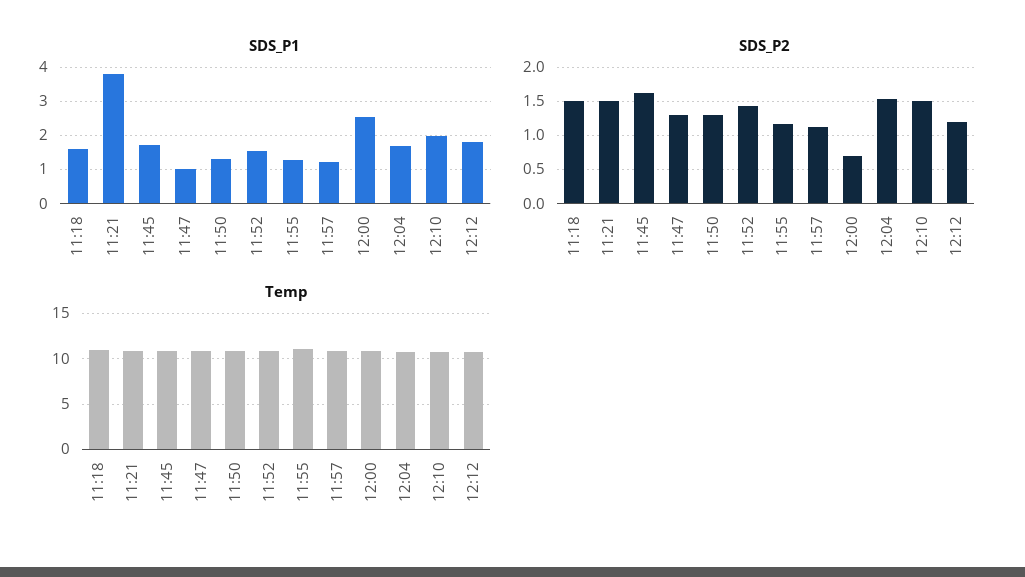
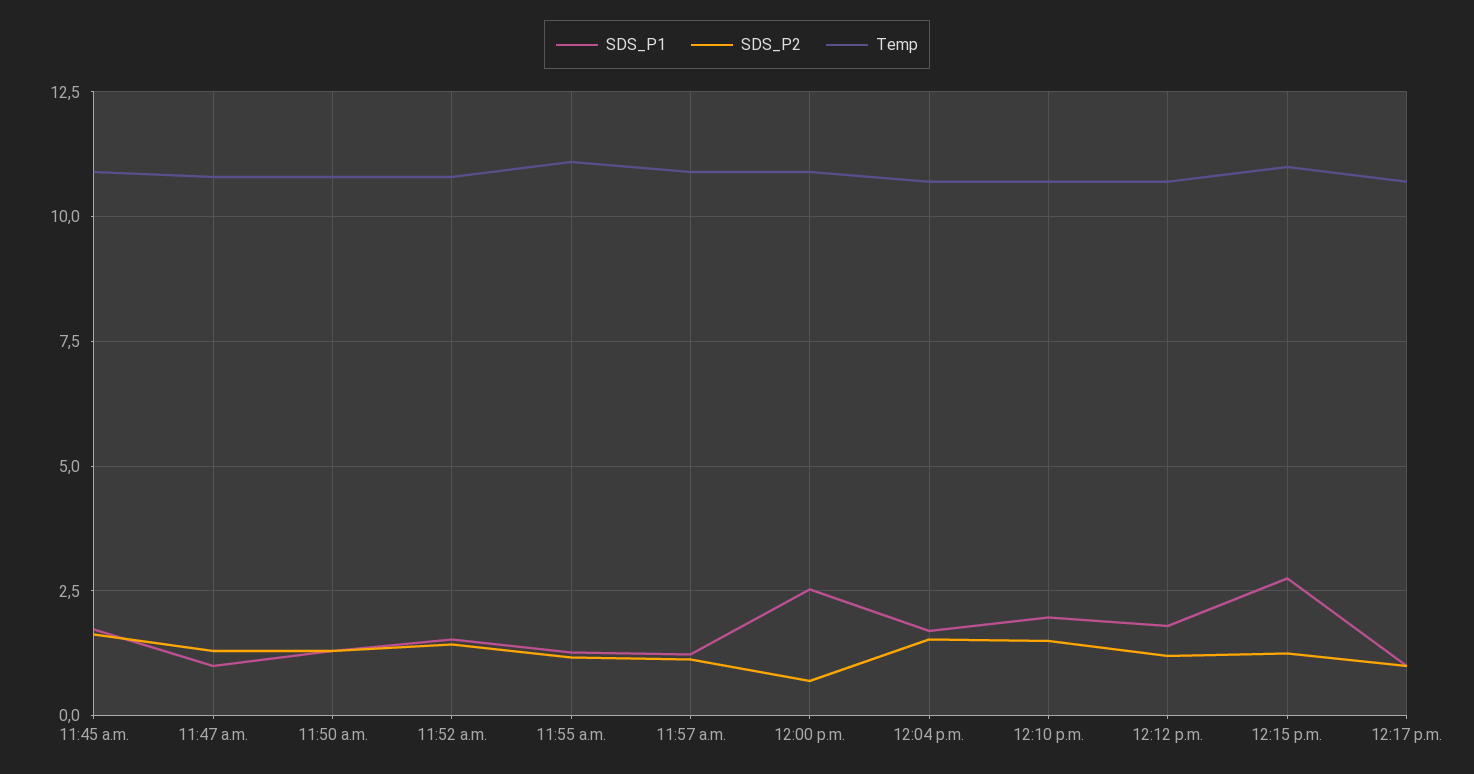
SDS_P1, 11:18: 1.6 -> none
SDS_P1, 11:21: 3.8 -> none
SDS_P2, 11:18: 1.5 -> none
SDS_P2, 11:21: 1.5 -> none
Temp, 11:18: 11 -> none
Temp, 11:21: 11 -> none
SDS_P1, 12:15 p.m.: none -> 2.75
SDS_P2, 12:15 p.m.: none -> 1.25
Temp, 12:15 p.m.: none -> 11
SDS_P1, 12:17 p.m.: none -> 1
SDS_P2, 12:17 p.m.: none -> 1
Temp, 12:17 p.m.: none -> 10.75

